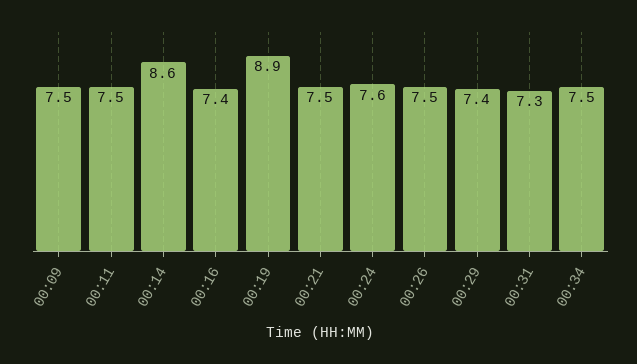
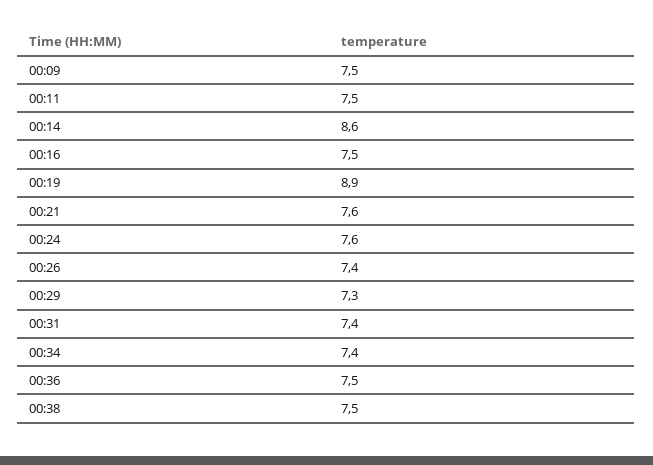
00:16: 7.4 -> 7.5
00:21: 7.5 -> 7.6
00:26: 7.5 -> 7.4
00:29: 7.4 -> 7.3
00:31: 7.3 -> 7.4
00:34: 7.5 -> 7.4
00:36: none -> 7.5
00:38: none -> 7.5

